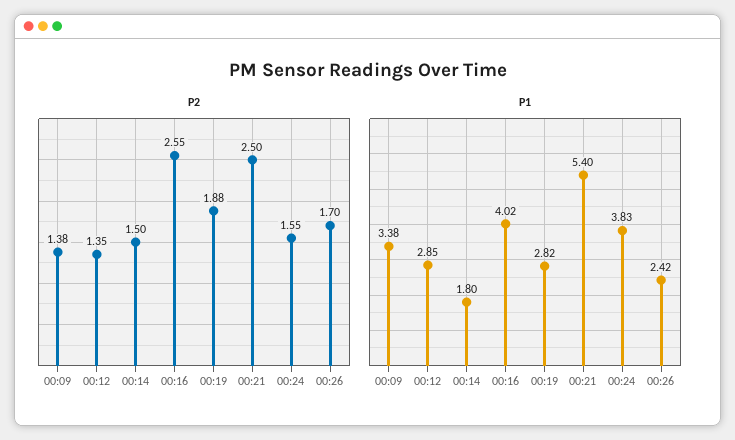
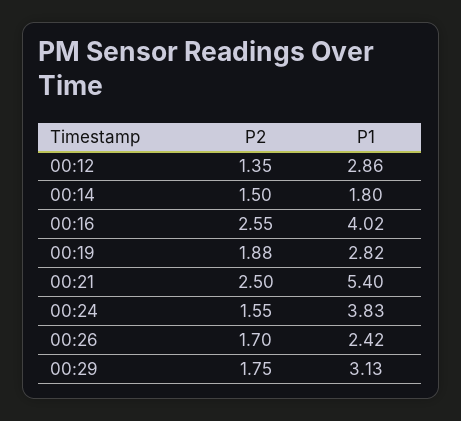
P2, 00:09: 1.38 -> none
P1, 00:09: 3.38 -> none
P1, 00:12: 2.85 -> 2.86
P2, 00:29: none -> 1.75
P1, 00:29: none -> 3.13

